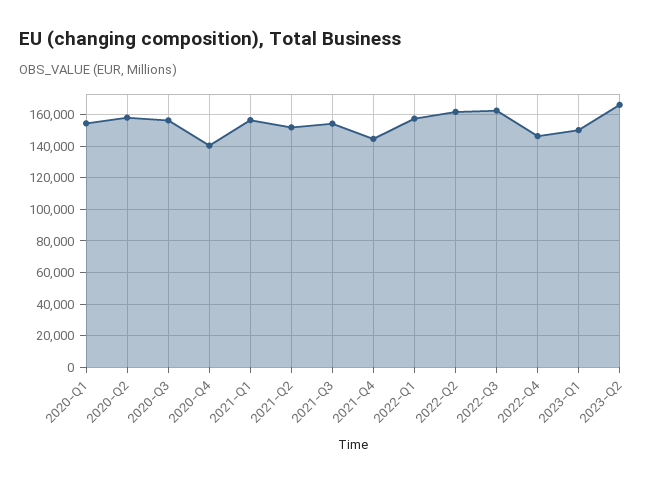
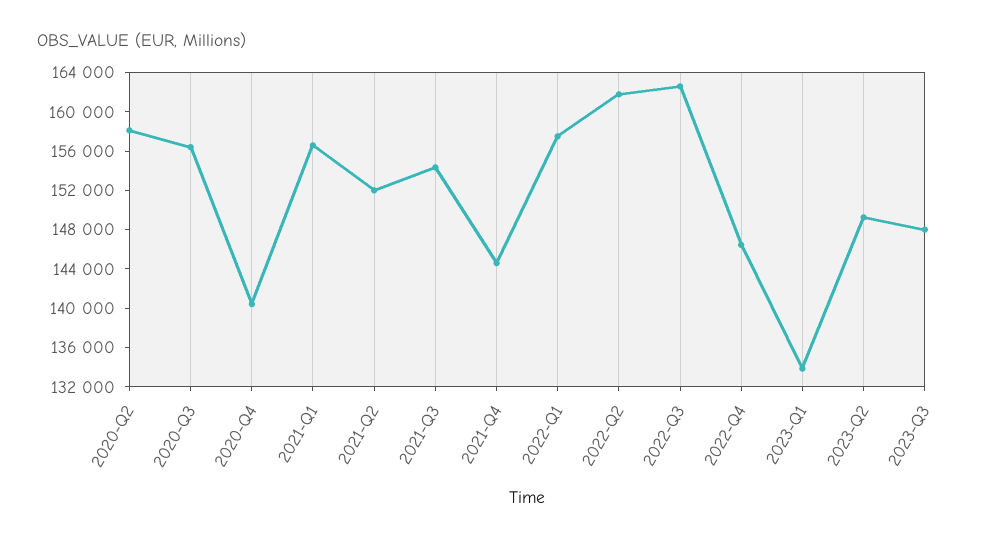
2020-Q1: 155000 -> none
2023-Q1: 150000 -> 134000
2023-Q2: 165000 -> 149000
2023-Q3: none -> 148000

